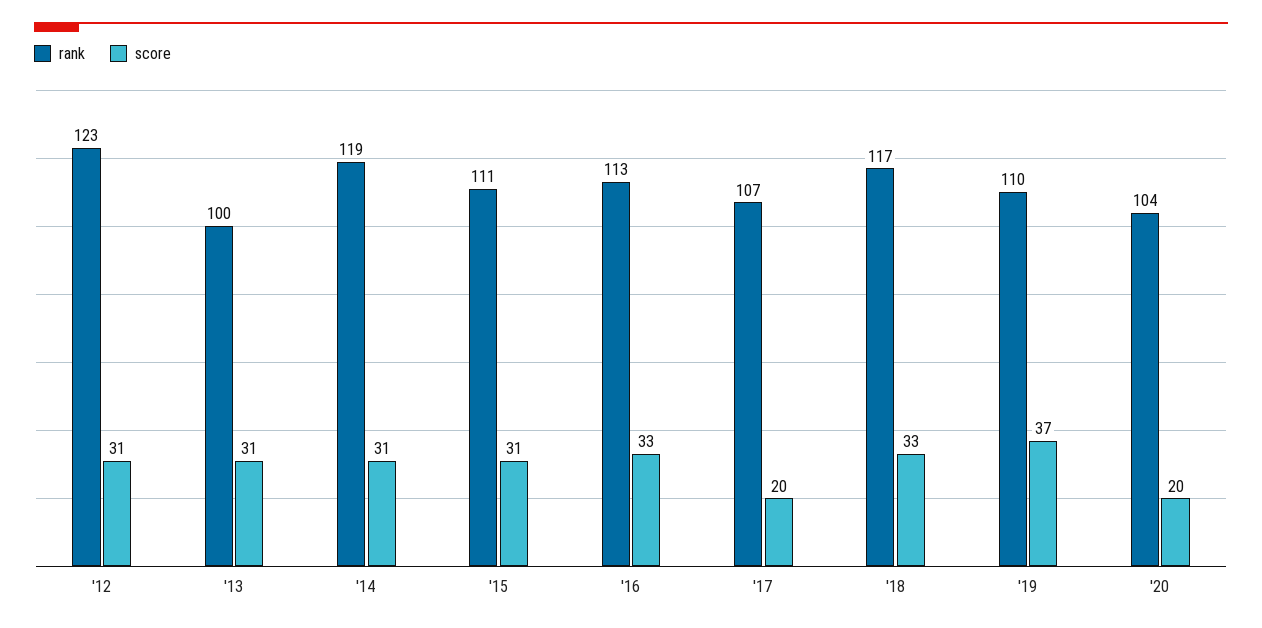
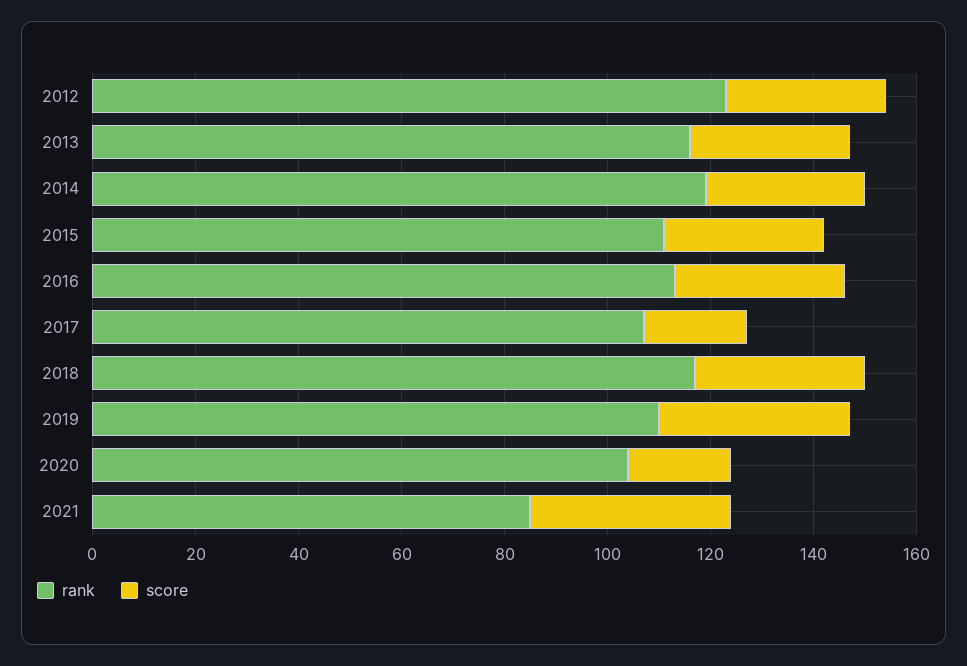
rank, '13: 100 -> 115
rank, 2021: none -> 85
score, 2021: none -> 40

